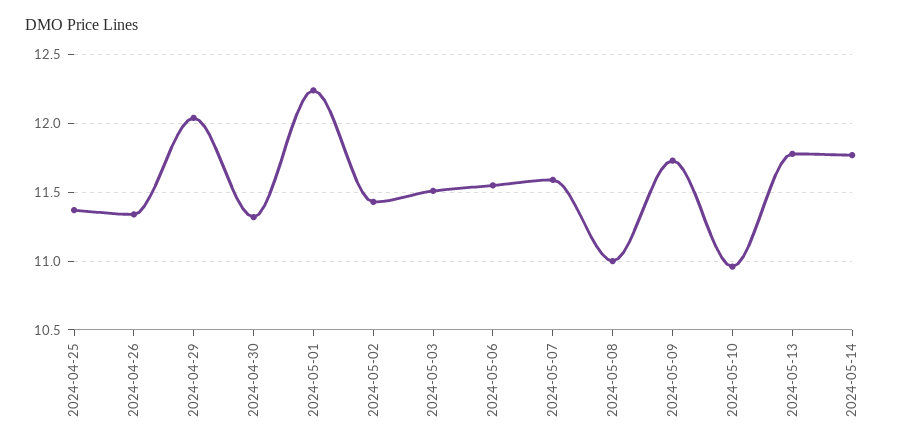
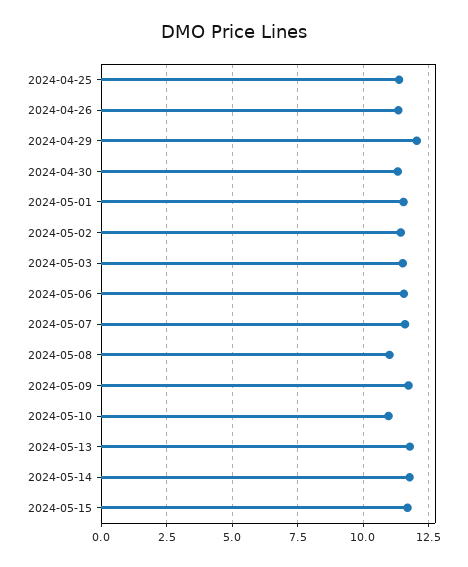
2024-05-01: 12.25 -> 11.5
2024-05-15: none -> 11.75

